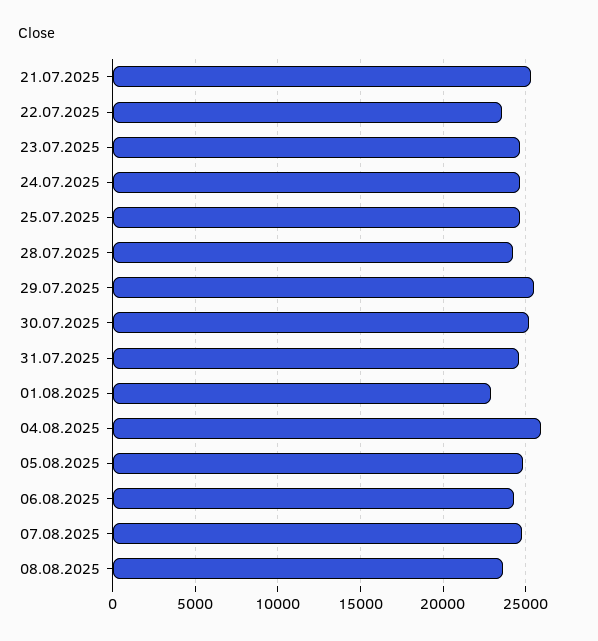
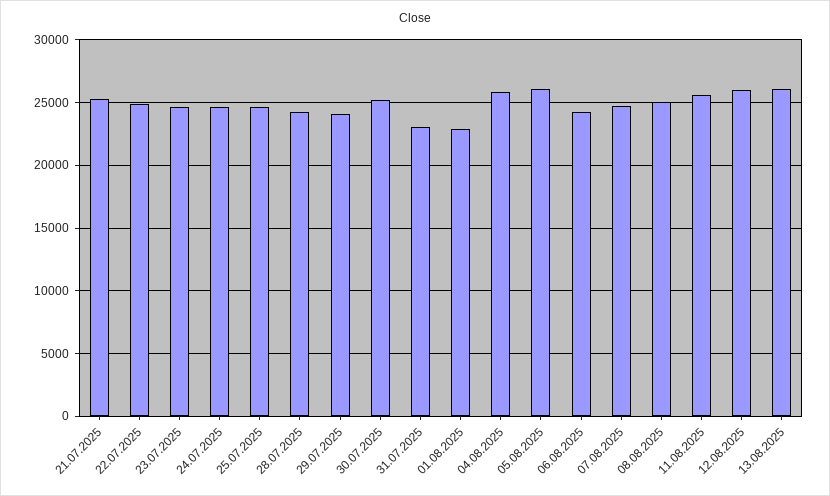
22.07.2025: 23500 -> 25000
29.07.2025: 25500 -> 24000
31.07.2025: 24500 -> 23000
05.08.2025: 25000 -> 26000
08.08.2025: 23500 -> 25000
11.08.2025: none -> 25500
12.08.2025: none -> 26000
13.08.2025: none -> 26000

